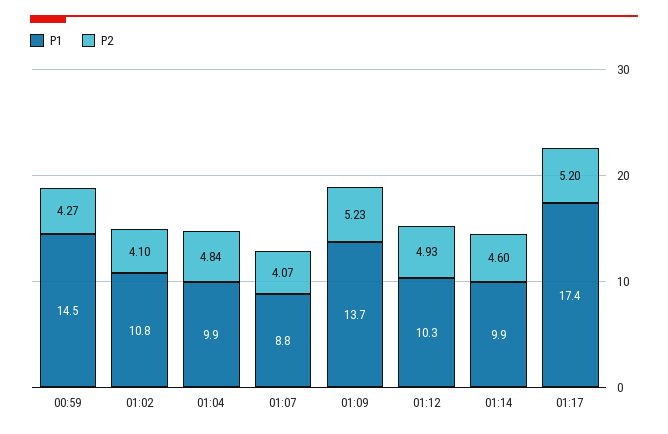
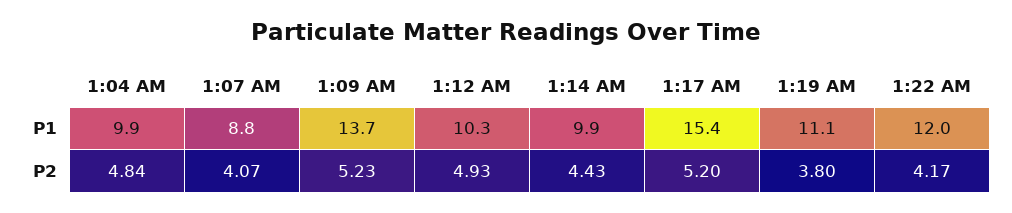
P1, 00:59: 14.5 -> none
P2, 00:59: 4.27 -> none
P1, 01:02: 10.8 -> none
P2, 01:02: 4.1 -> none
P2, 01:14: 4.6 -> 4.43
P1, 01:17: 17.4 -> 15.4
P1, 1:19 AM: none -> 11.1
P1, 1:22 AM: none -> 12
P2, 1:19 AM: none -> 3.8
P2, 1:22 AM: none -> 4.17

